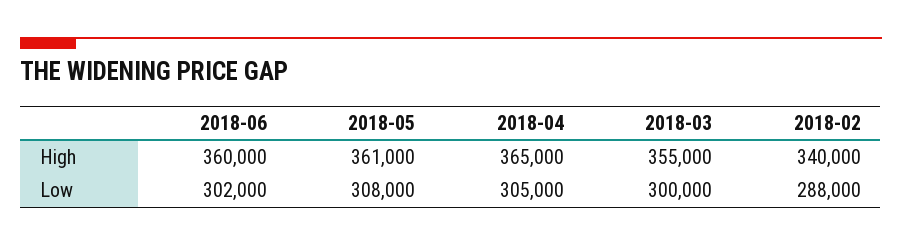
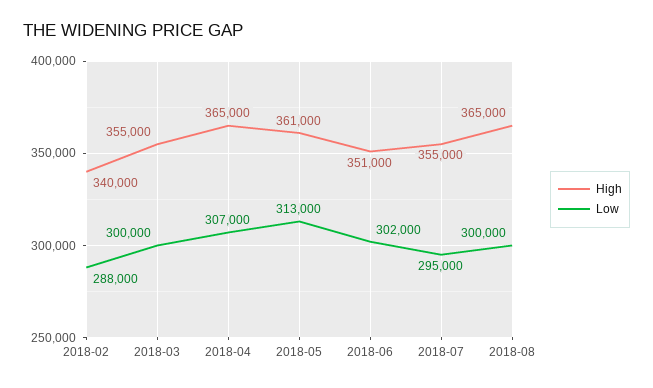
High, 2018-06: 360000 -> 351000
Low, 2018-05: 308000 -> 313000
Low, 2018-04: 305000 -> 307000
High, 2018-07: none -> 355000
Low, 2018-07: none -> 295000
High, 2018-08: none -> 365000
Low, 2018-08: none -> 300000

